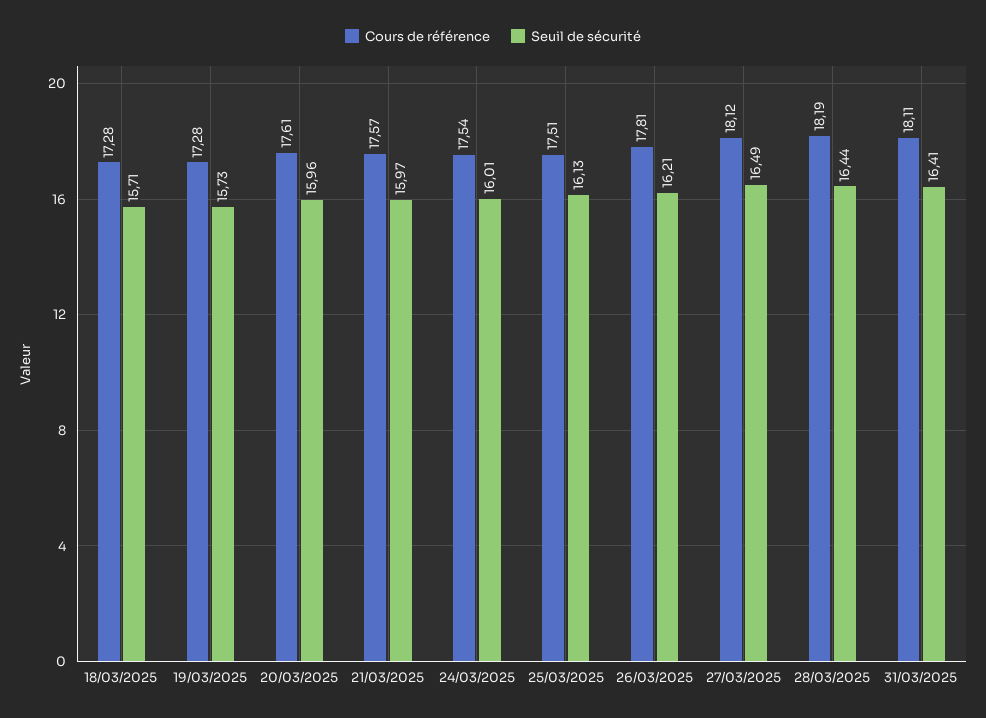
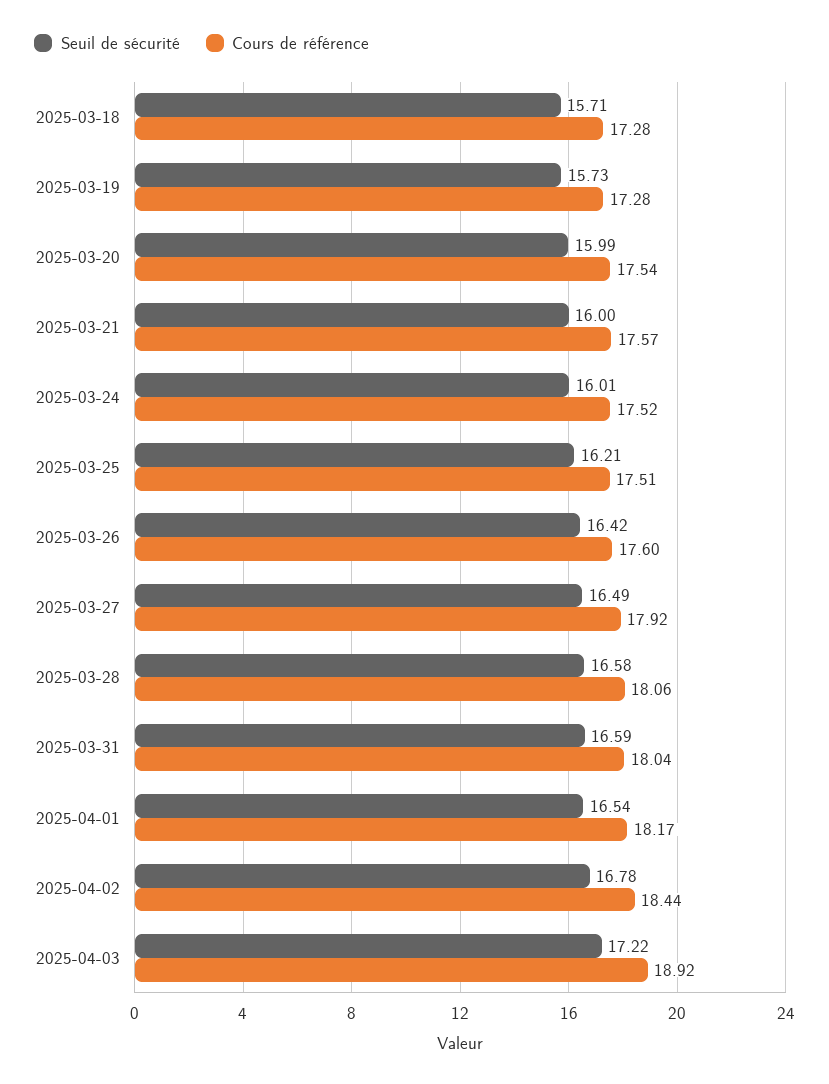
Cours de référence, 20/03/2025: 17.61 -> 17.54
Seuil de sécurité, 20/03/2025: 15.96 -> 15.99
Seuil de sécurité, 21/03/2025: 15.97 -> 16
Cours de référence, 24/03/2025: 17.54 -> 17.52
Seuil de sécurité, 25/03/2025: 16.13 -> 16.21
Cours de référence, 26/03/2025: 17.81 -> 17.6
Seuil de sécurité, 26/03/2025: 16.21 -> 16.42
Cours de référence, 27/03/2025: 18.12 -> 17.92
Cours de référence, 28/03/2025: 18.19 -> 18.06
Seuil de sécurité, 28/03/2025: 16.44 -> 16.58
Cours de référence, 31/03/2025: 18.11 -> 18.04
Seuil de sécurité, 31/03/2025: 16.41 -> 16.59
Seuil de sécurité, 2025-04-01: none -> 16.54
Cours de référence, 2025-04-01: none -> 18.17
Seuil de sécurité, 2025-04-02: none -> 16.78
Cours de référence, 2025-04-02: none -> 18.44
Seuil de sécurité, 2025-04-03: none -> 17.22
Cours de référence, 2025-04-03: none -> 18.92

